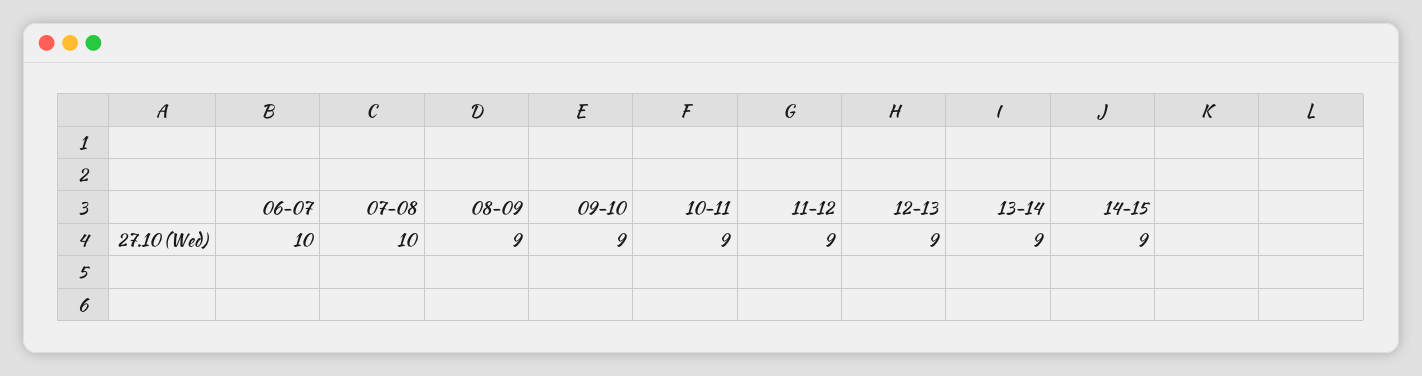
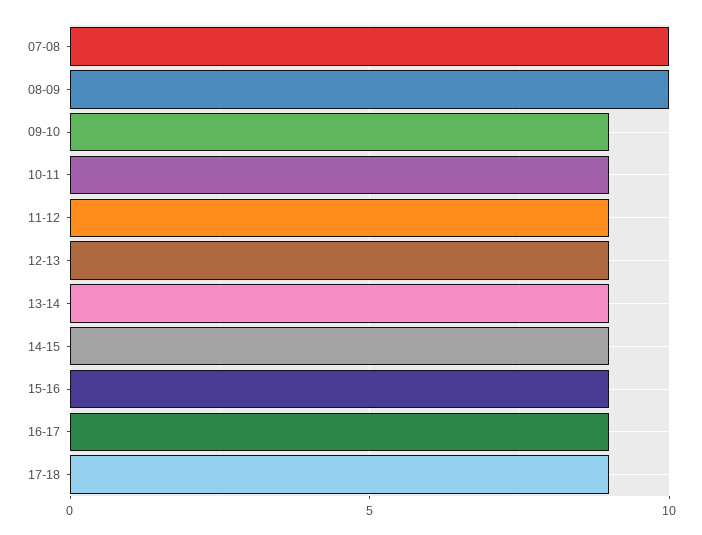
06-07: 10 -> none
08-09: 9 -> 10
15-16: none -> 9
16-17: none -> 9
17-18: none -> 9

